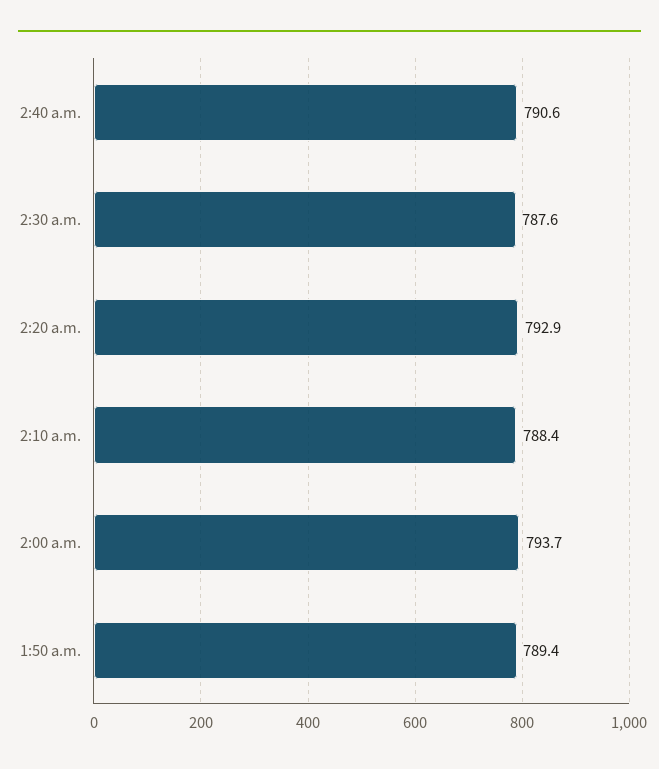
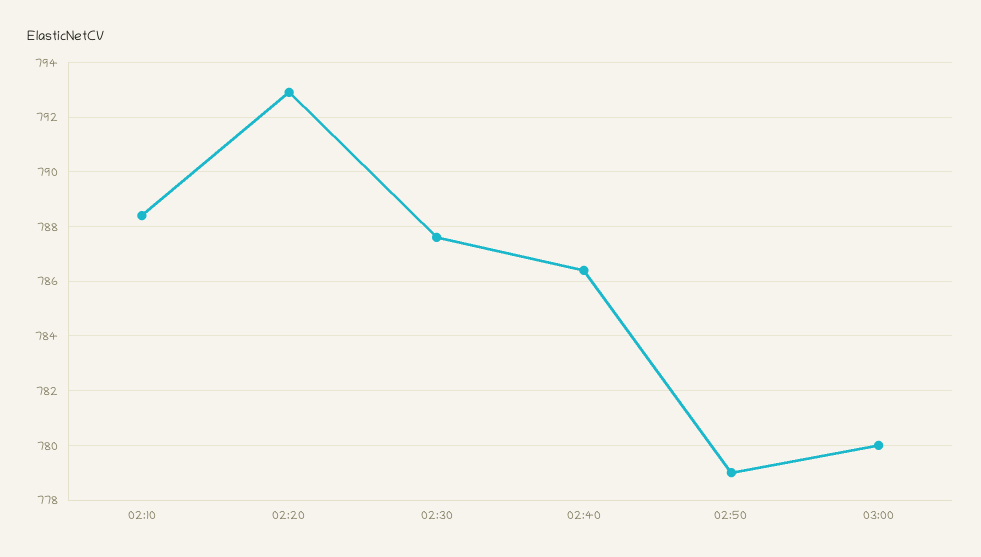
2:40 a.m.: 790.6 -> 786.5
2:00 a.m.: 793.7 -> none
1:50 a.m.: 789.4 -> none
02:50: none -> 779
03:00: none -> 780

